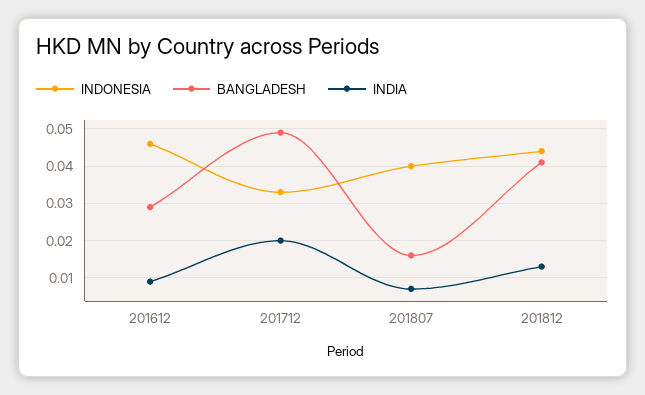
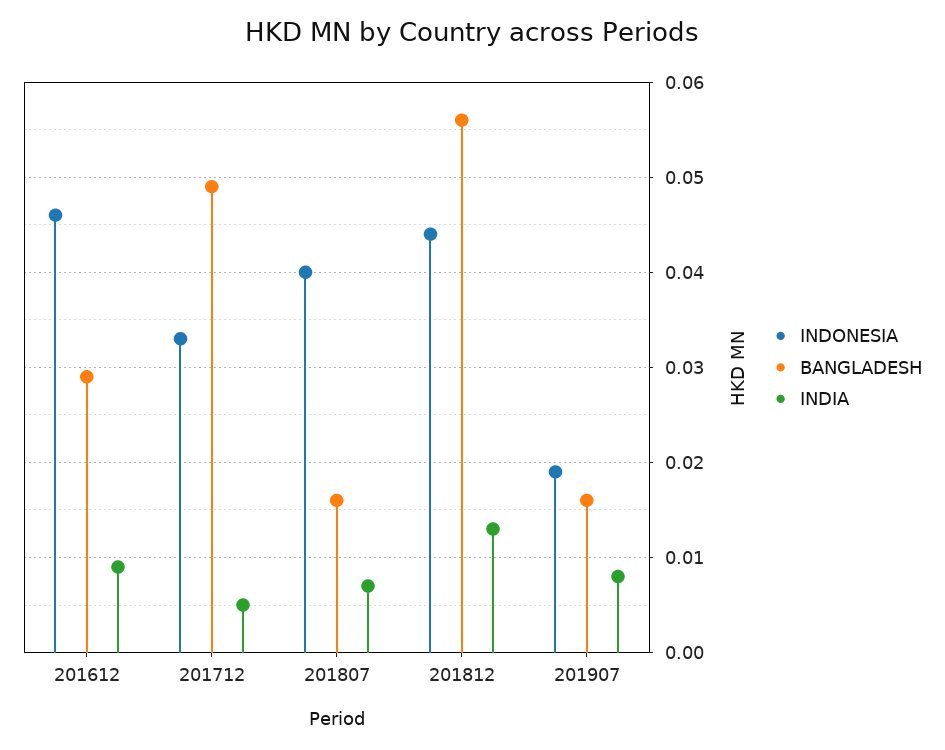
INDIA, 201712: 0.02 -> 0.005
BANGLADESH, 201812: 0.04 -> 0.056
INDONESIA, 201907: none -> 0.019
BANGLADESH, 201907: none -> 0.016
INDIA, 201907: none -> 0.008

